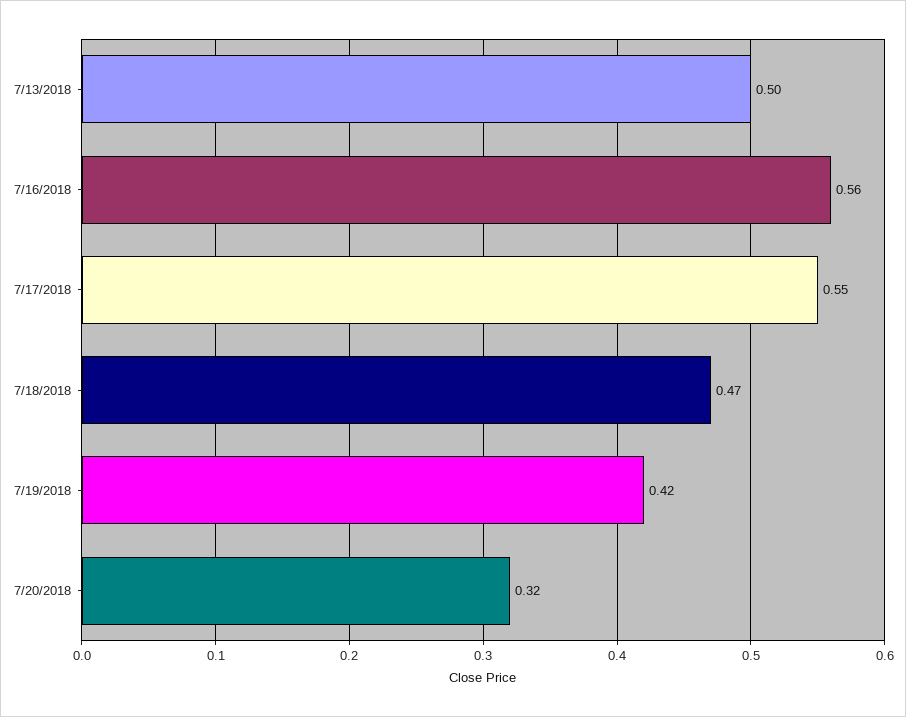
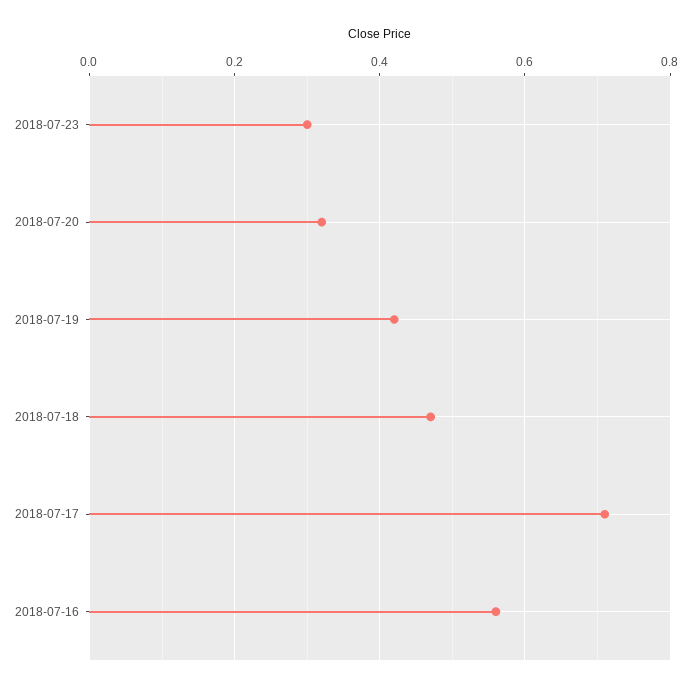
7/13/2018: 0.5 -> none
7/17/2018: 0.55 -> 0.7
2018-07-23: none -> 0.3

